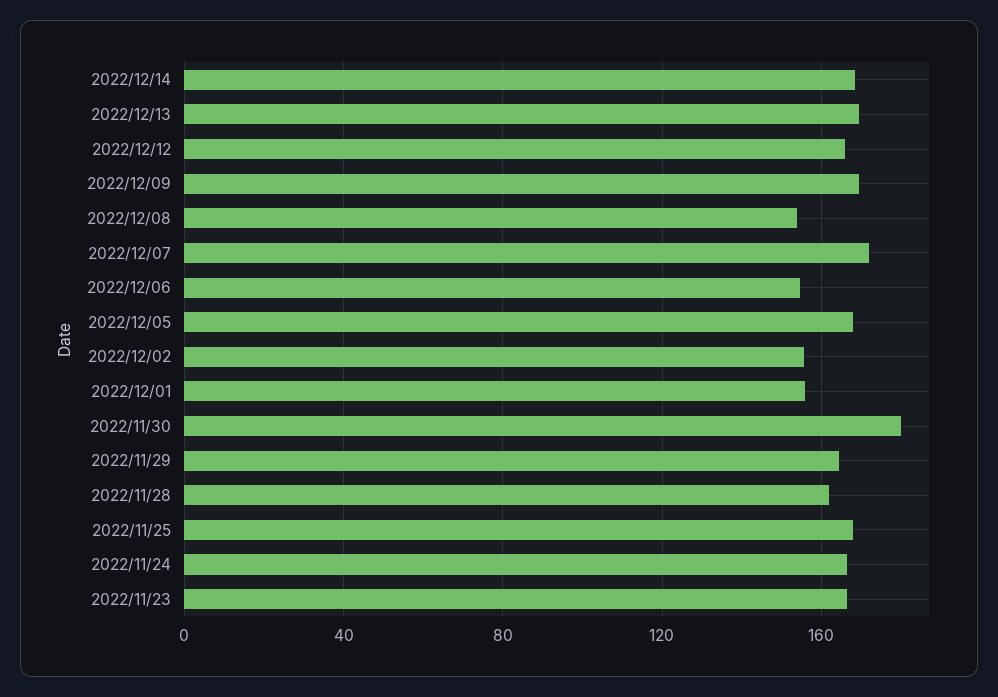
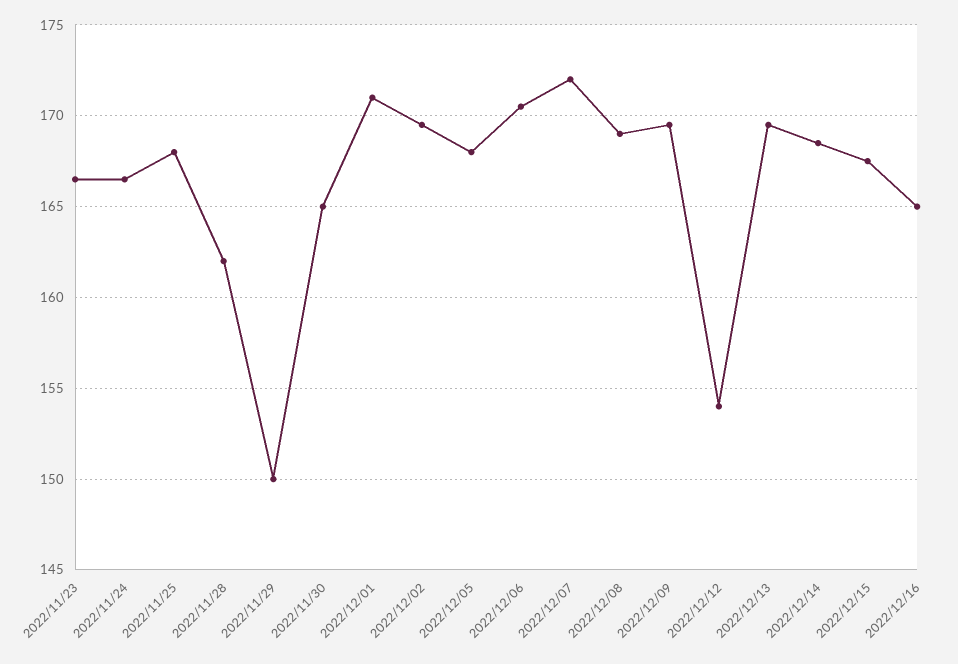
2022/12/12: 165 -> 154
2022/12/08: 155 -> 169
2022/12/06: 155 -> 170.5
2022/12/02: 155 -> 169.5
2022/12/01: 155 -> 171
2022/11/30: 180 -> 165
2022/11/29: 165 -> 150
2022/12/15: none -> 167.5
2022/12/16: none -> 165

